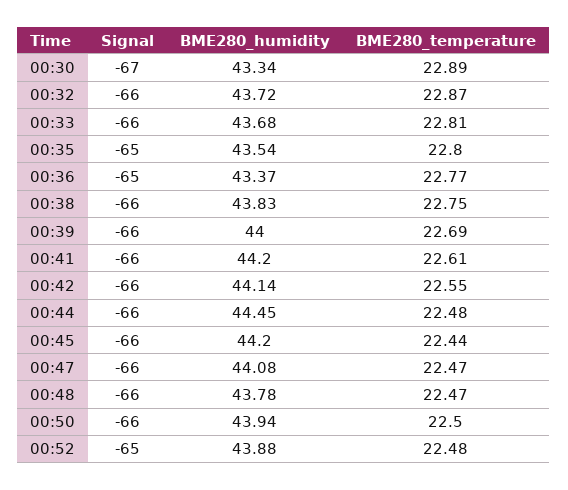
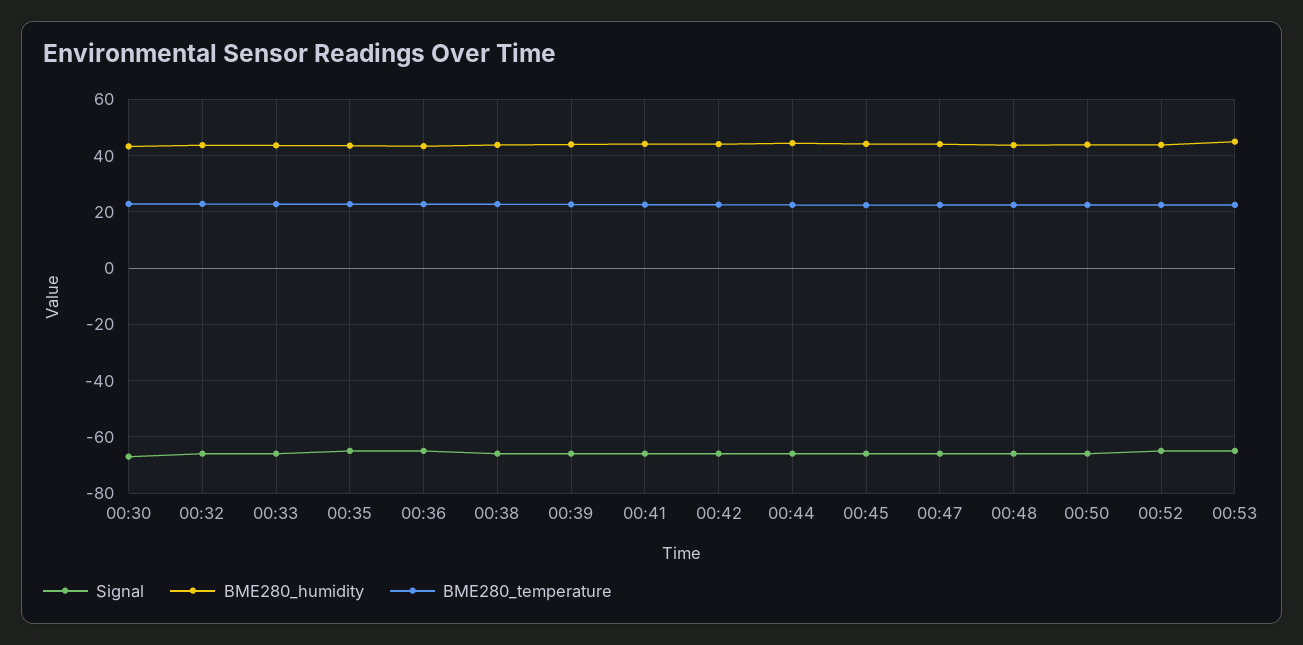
Signal, 00:53: none -> -65
BME280_humidity, 00:53: none -> 45
BME280_temperature, 00:53: none -> 22.5

